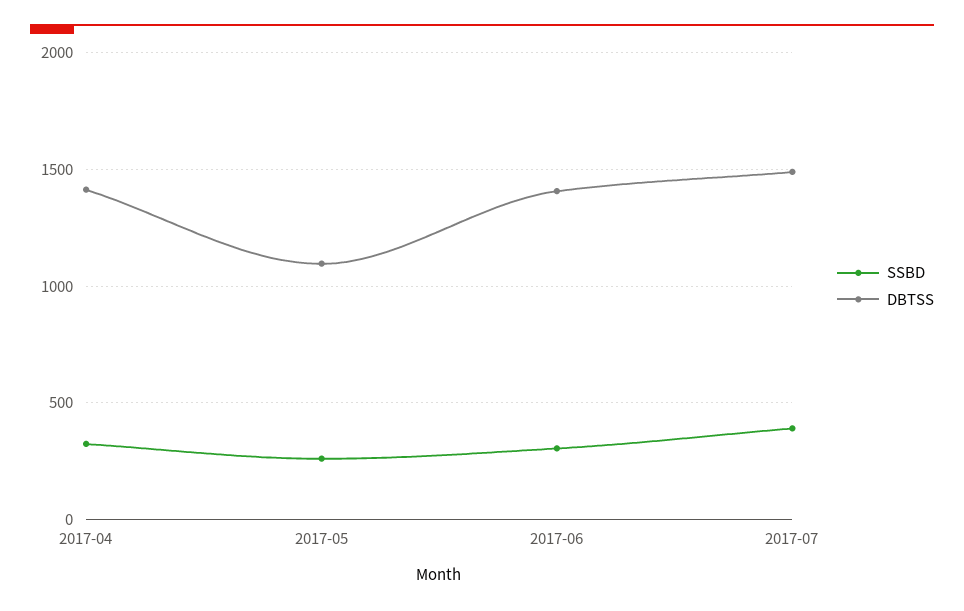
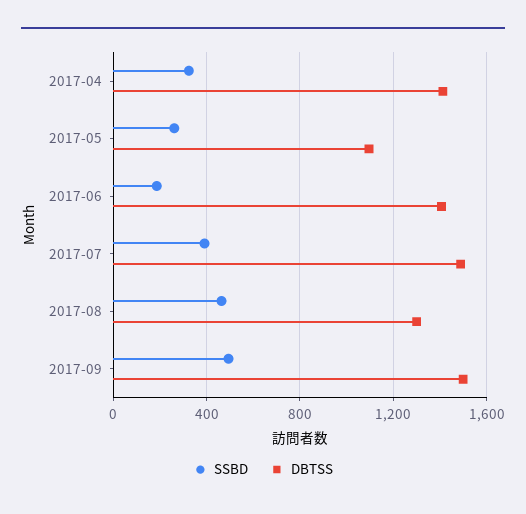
SSBD, 2017-06: 300 -> 200
SSBD, 2017-08: none -> 450
DBTSS, 2017-08: none -> 1300
SSBD, 2017-09: none -> 500
DBTSS, 2017-09: none -> 1500

